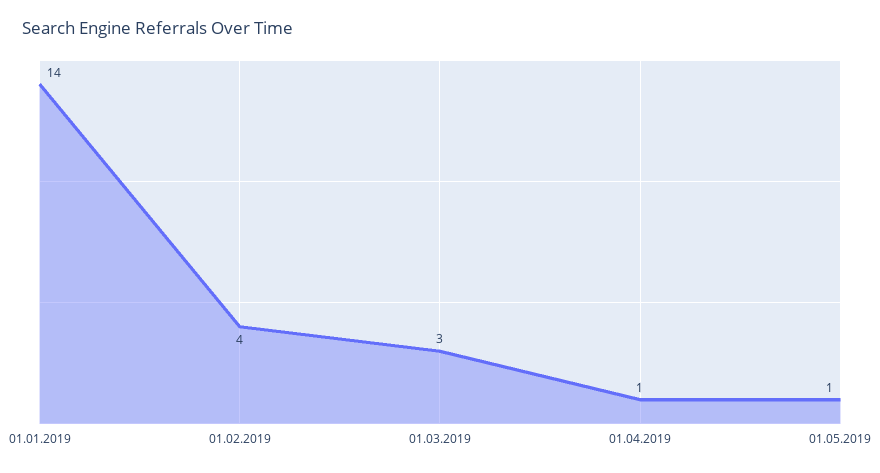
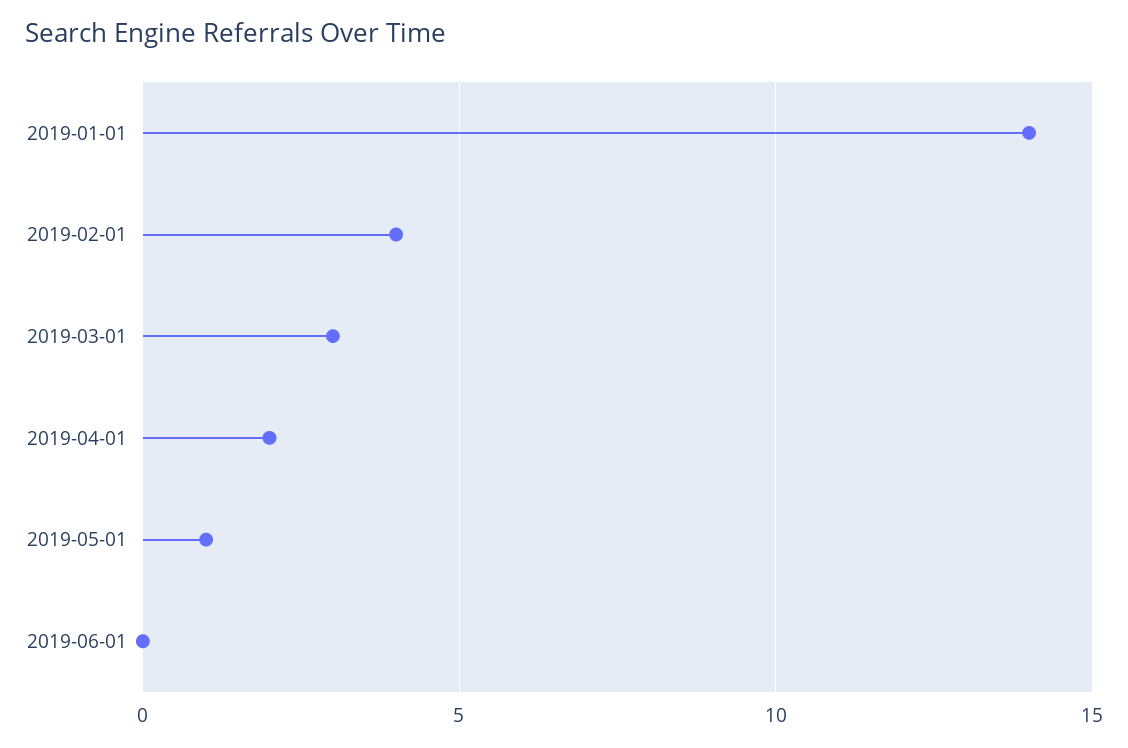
01.04.2019: 1 -> 2
2019-06-01: none -> 0

